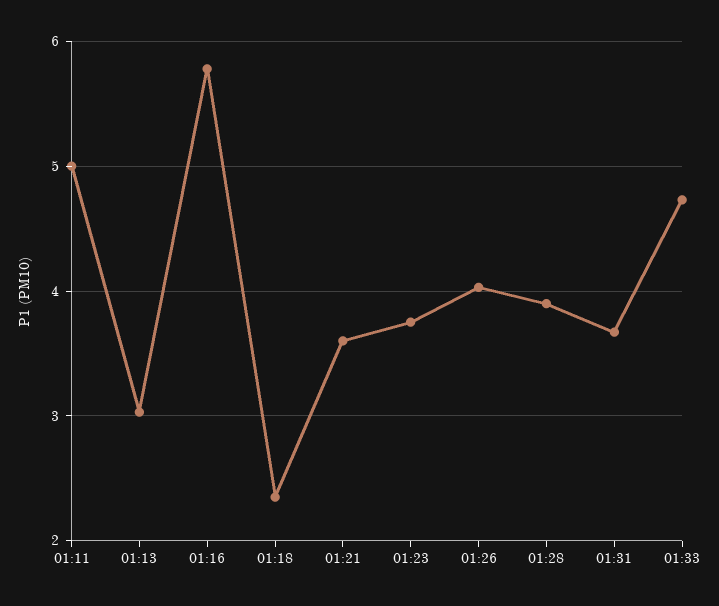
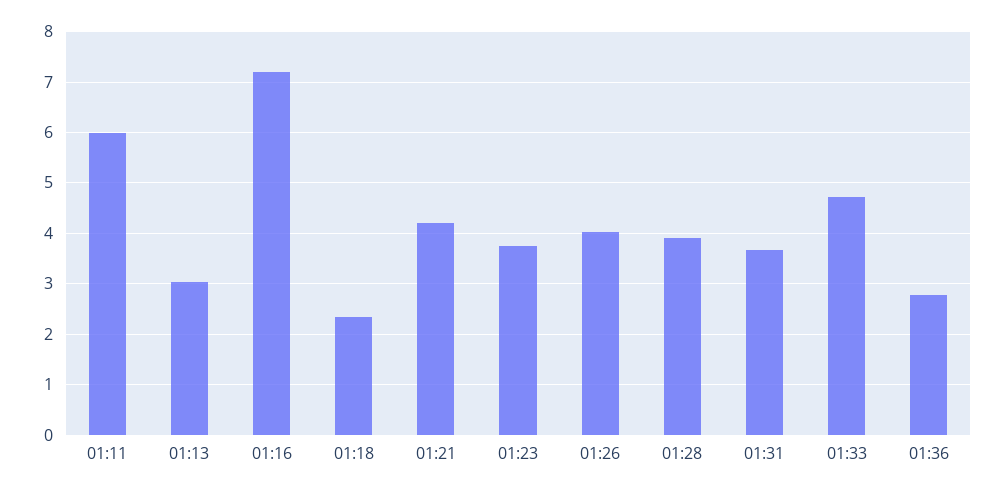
01:11: 5 -> 6
01:16: 5.8 -> 7.2
01:21: 3.6 -> 4.2
01:36: none -> 2.8

